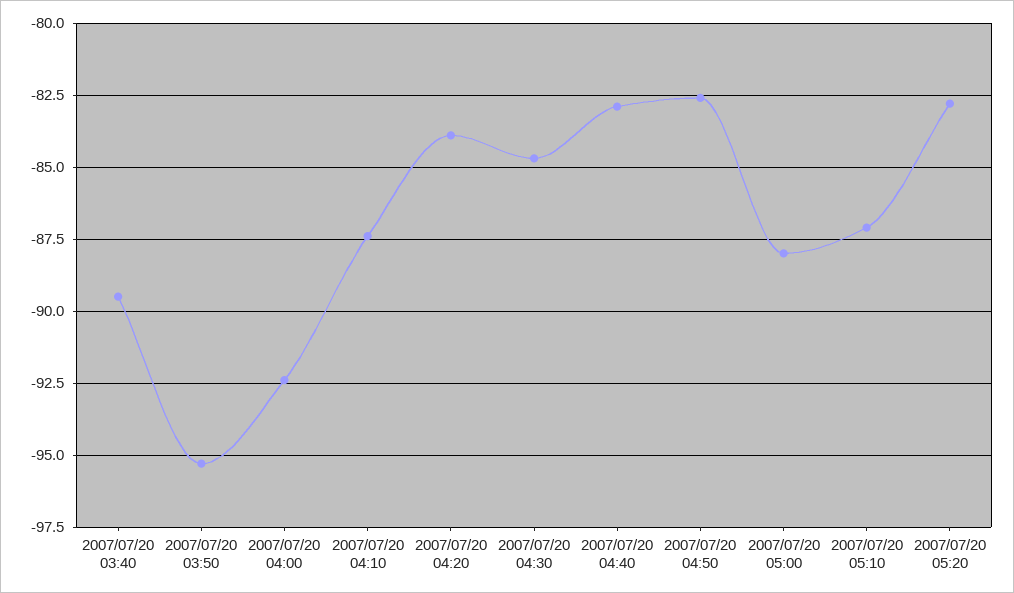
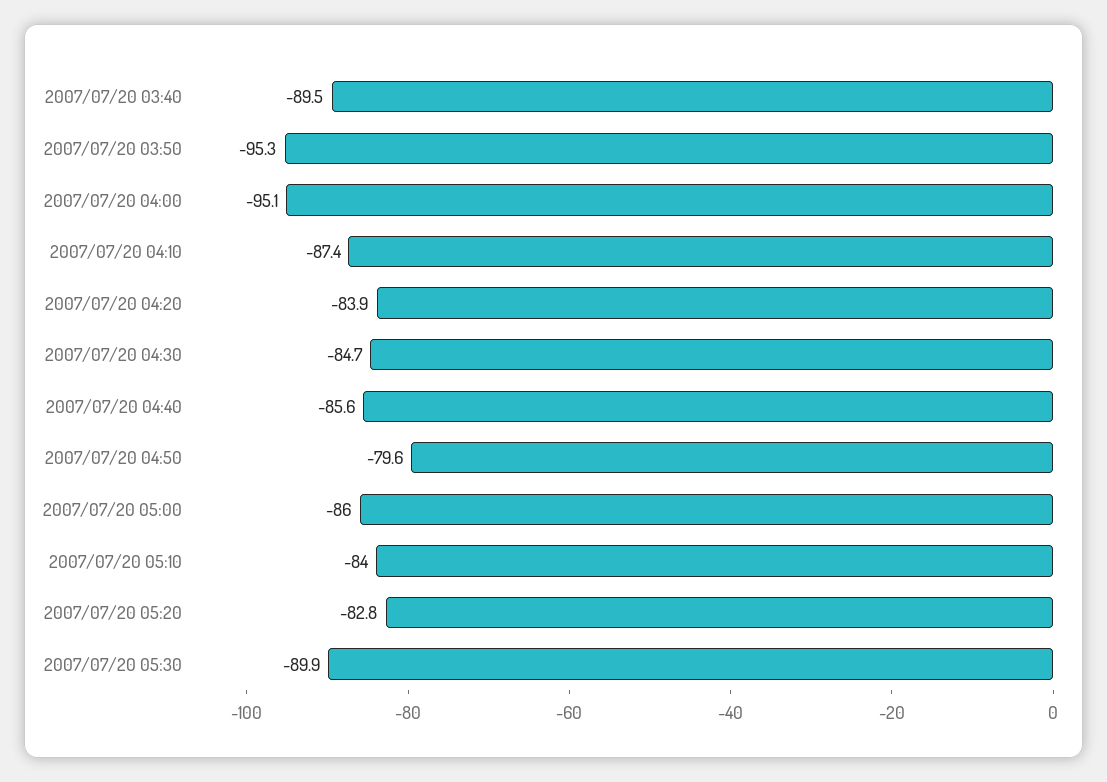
2007/07/20 04:00: -92.5 -> -95.1
2007/07/20 04:40: -83 -> -85.6
2007/07/20 04:50: -82.5 -> -79.6
2007/07/20 05:00: -88 -> -86
2007/07/20 05:10: -87 -> -84
2007/07/20 05:30: none -> -89.9

